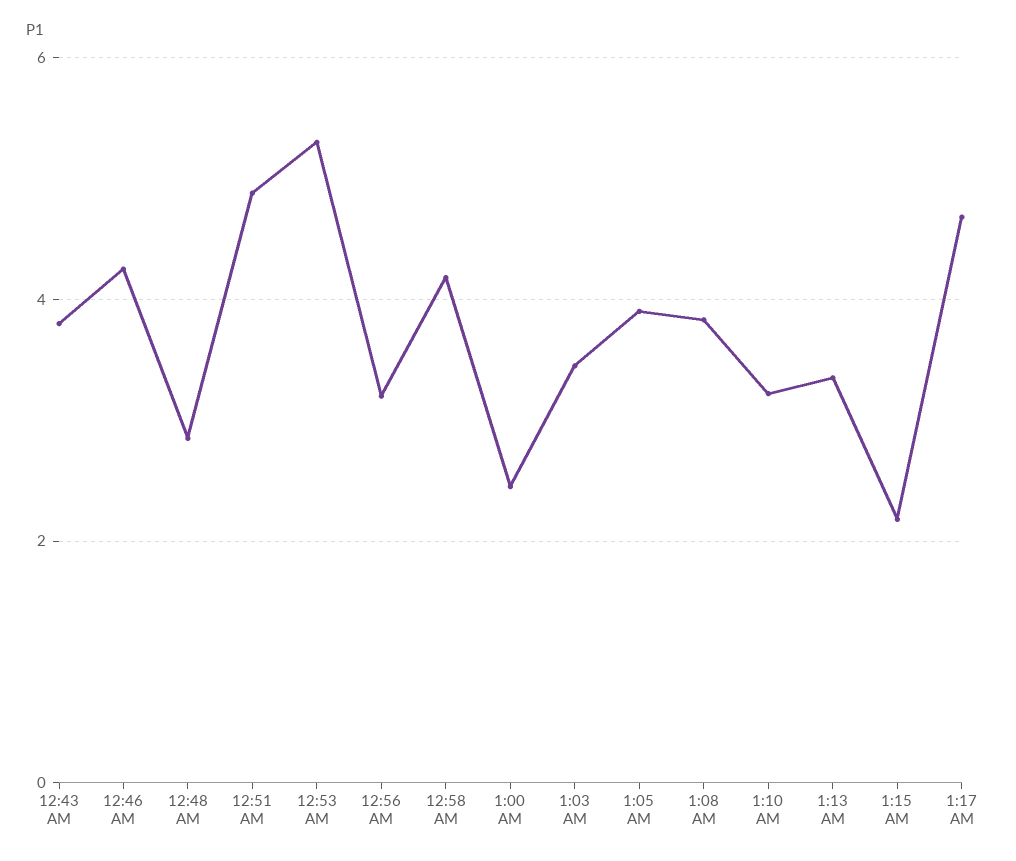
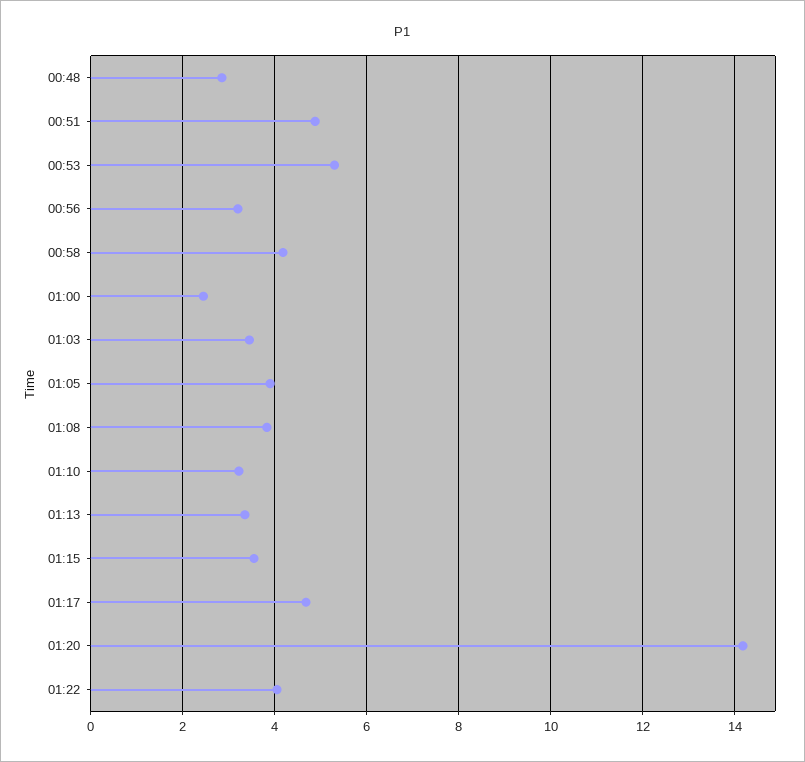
12:43 AM: 3.8 -> none
12:46 AM: 4.2 -> none
1:15 AM: 2.2 -> 3.6
01:20: none -> 14.2
01:22: none -> 4

